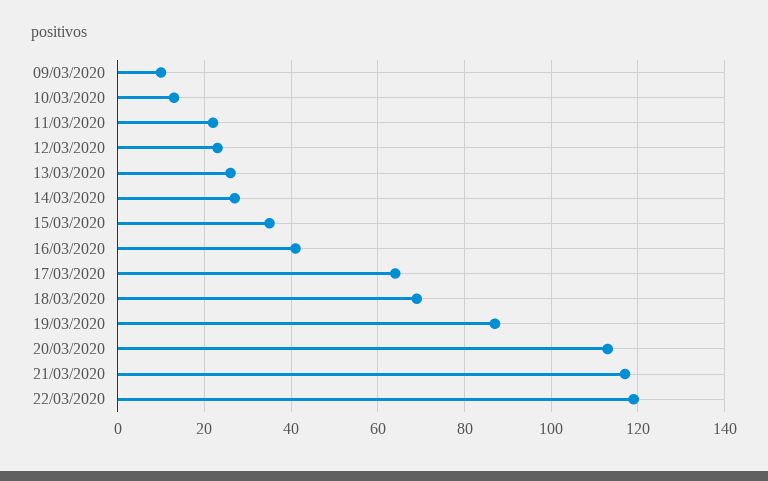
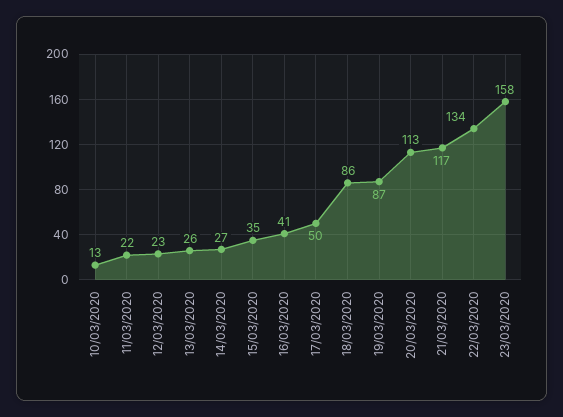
09/03/2020: 10 -> none
17/03/2020: 65 -> 50
18/03/2020: 70 -> 86
22/03/2020: 120 -> 134
23/03/2020: none -> 158

